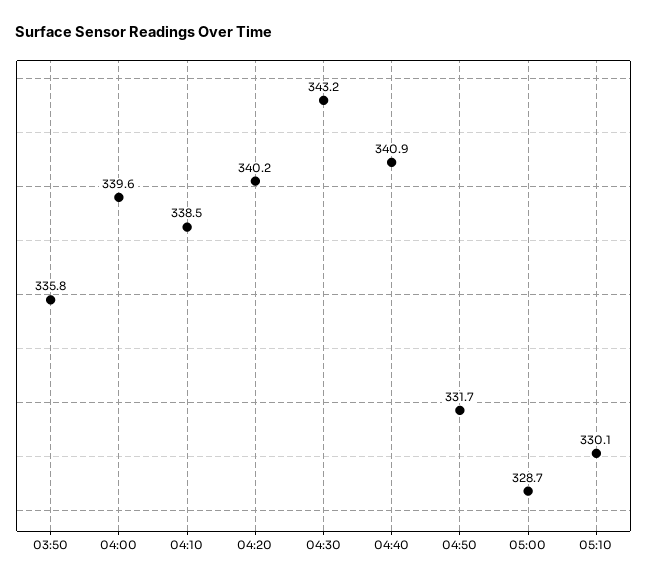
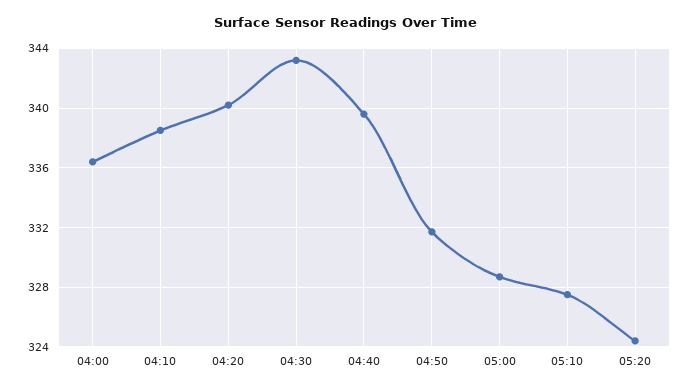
03:50: 335.8 -> none
04:00: 339.6 -> 336.5
04:40: 340.9 -> 339.5
05:10: 330.1 -> 327.5
05:20: none -> 324.5

